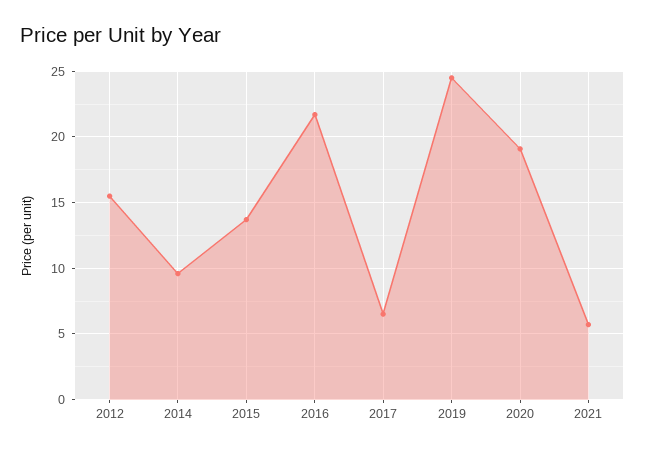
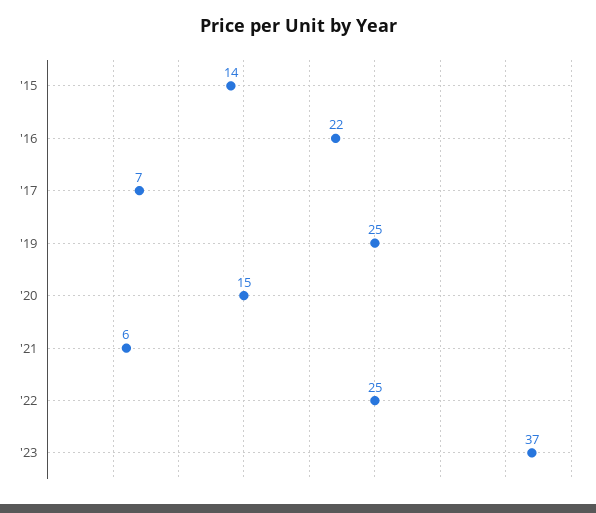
2012: 15.5 -> none
2014: 9.5 -> none
2020: 19 -> 15
'22: none -> 25
'23: none -> 37

